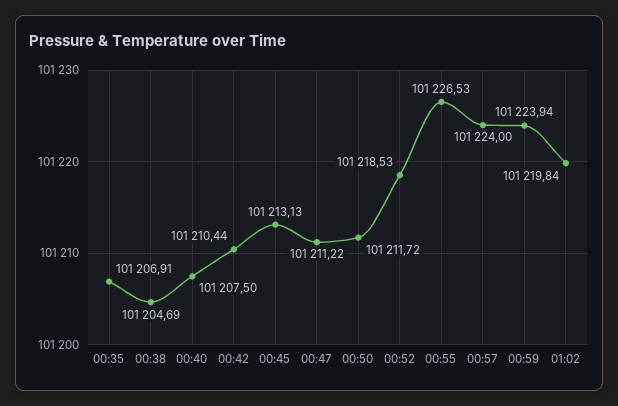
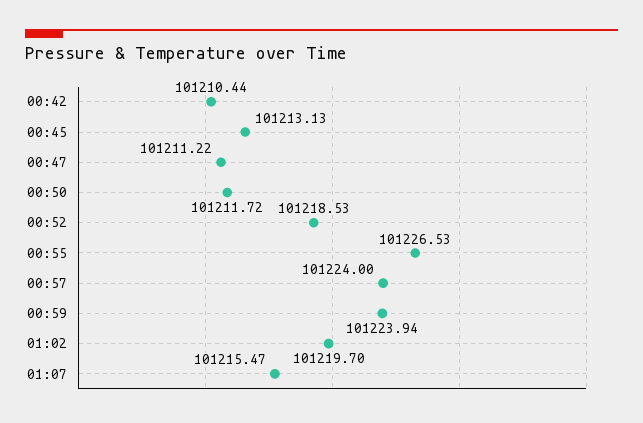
00:35: 101206.91 -> none
00:38: 101204.69 -> none
00:40: 101207.5 -> none
01:02: 101219.84 -> 101219.7
01:07: none -> 101215.47

